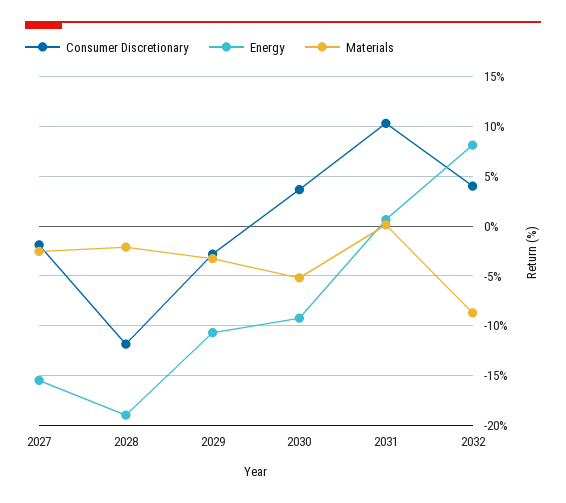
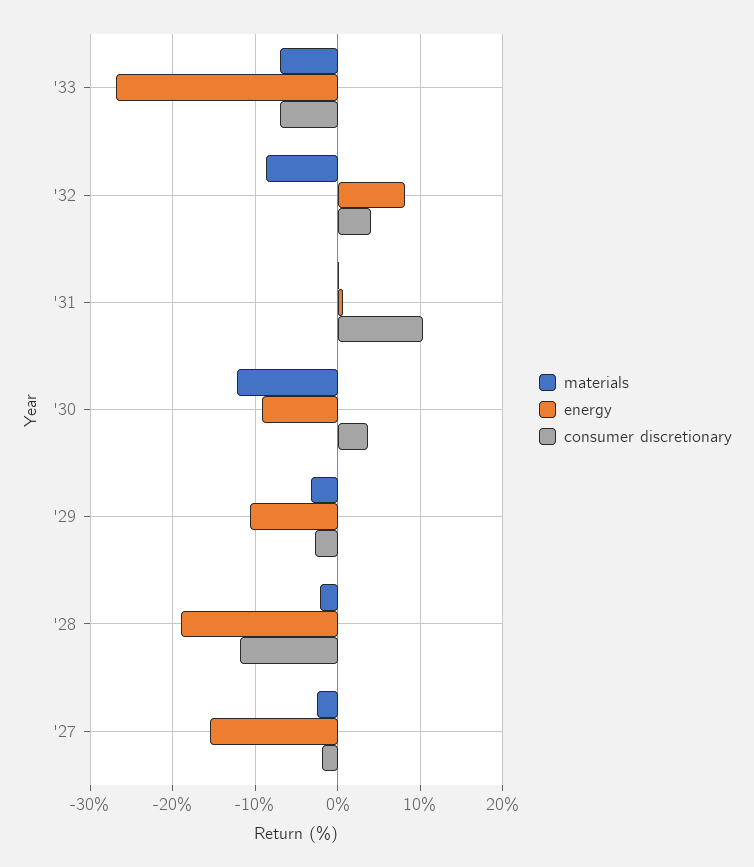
Materials, 2030: -5 -> -12
Materials, '33: none -> -7
Energy, '33: none -> -27
Consumer Discretionary, '33: none -> -7

